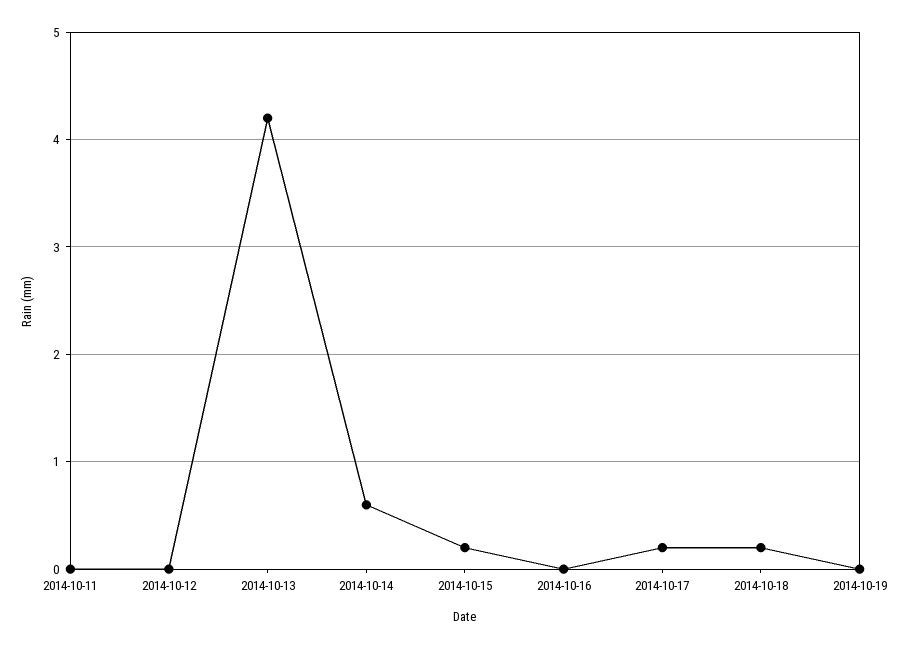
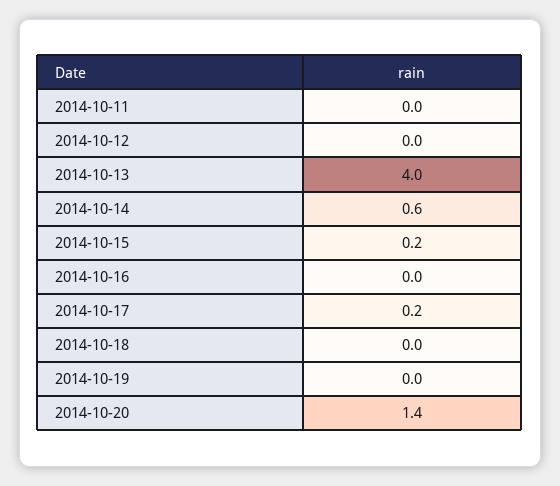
2014-10-13: 4.2 -> 4
2014-10-18: 0.2 -> 0
2014-10-20: none -> 1.4

